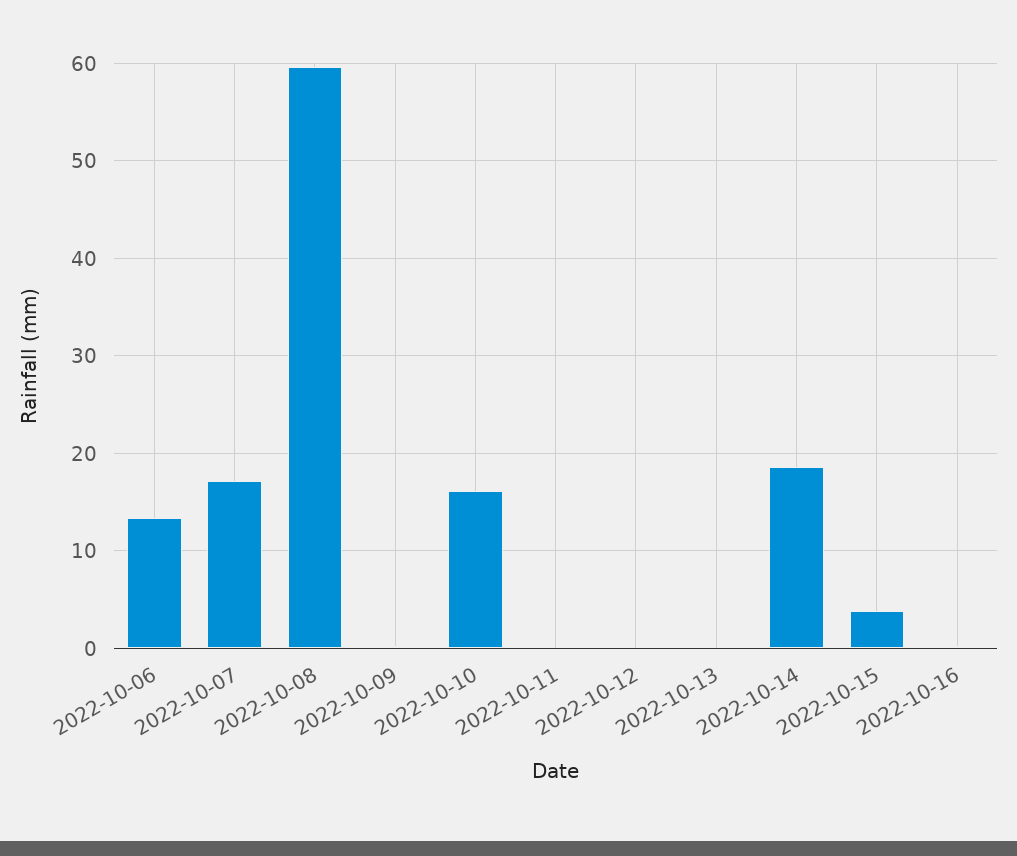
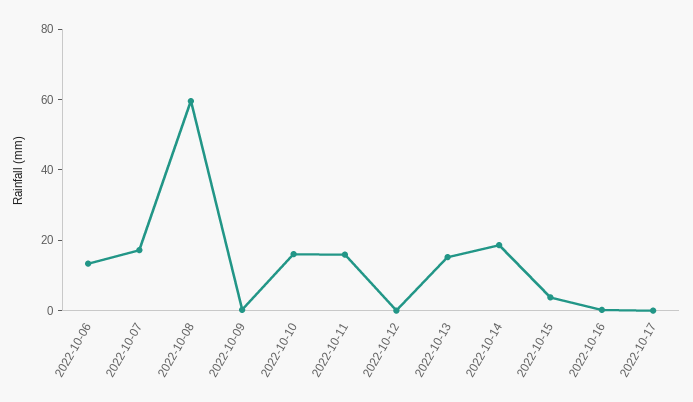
2022-10-11: 0 -> 15
2022-10-13: 0 -> 15
2022-10-17: none -> 0

